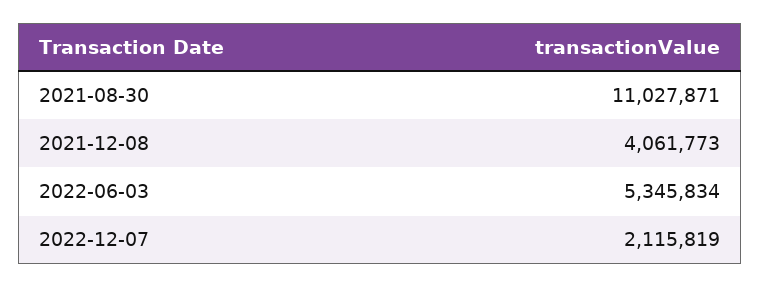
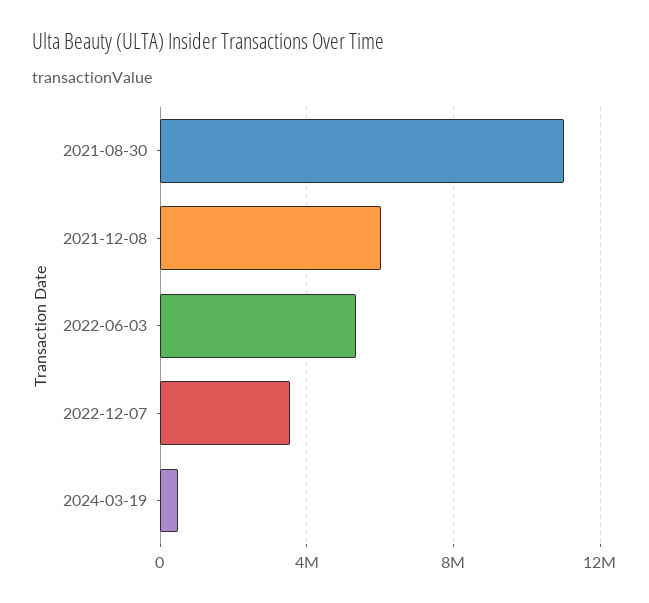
2021-12-08: 4061773 -> 6000000
2022-12-07: 2115819 -> 3500000
2024-03-19: none -> 500000

